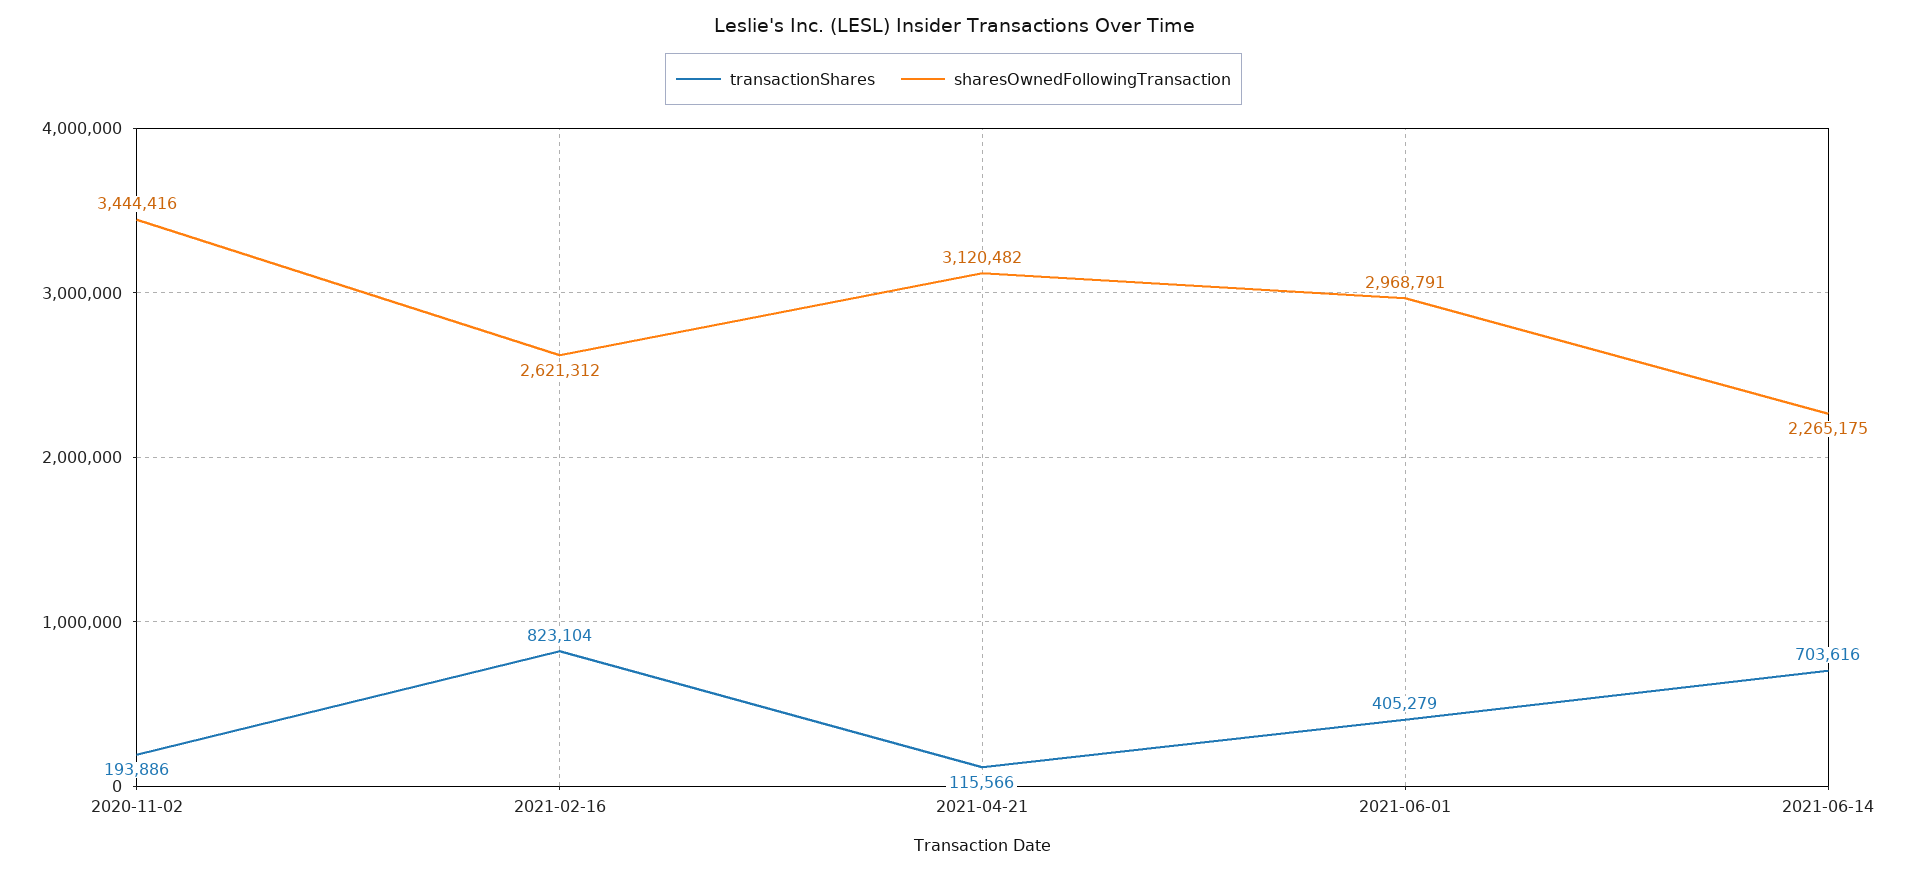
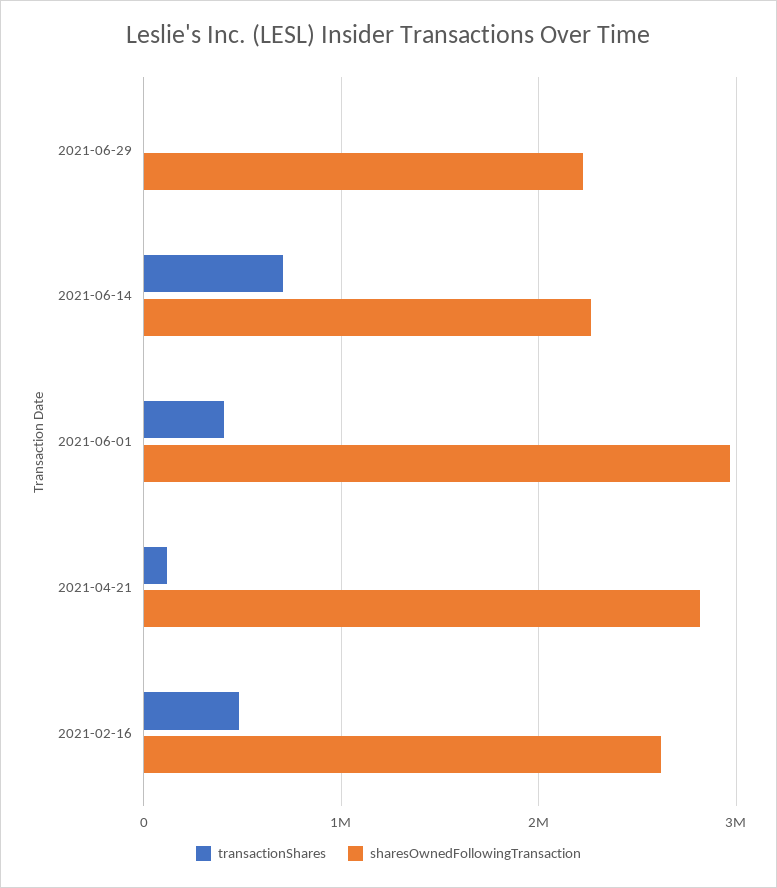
transactionShares, 2020-11-02: 193886 -> none
sharesOwnedFollowingTransaction, 2020-11-02: 3444416 -> none
transactionShares, 2021-02-16: 823104 -> 500000
sharesOwnedFollowingTransaction, 2021-04-21: 3120482 -> 2800000
transactionShares, 2021-06-29: none -> 0
sharesOwnedFollowingTransaction, 2021-06-29: none -> 2200000

